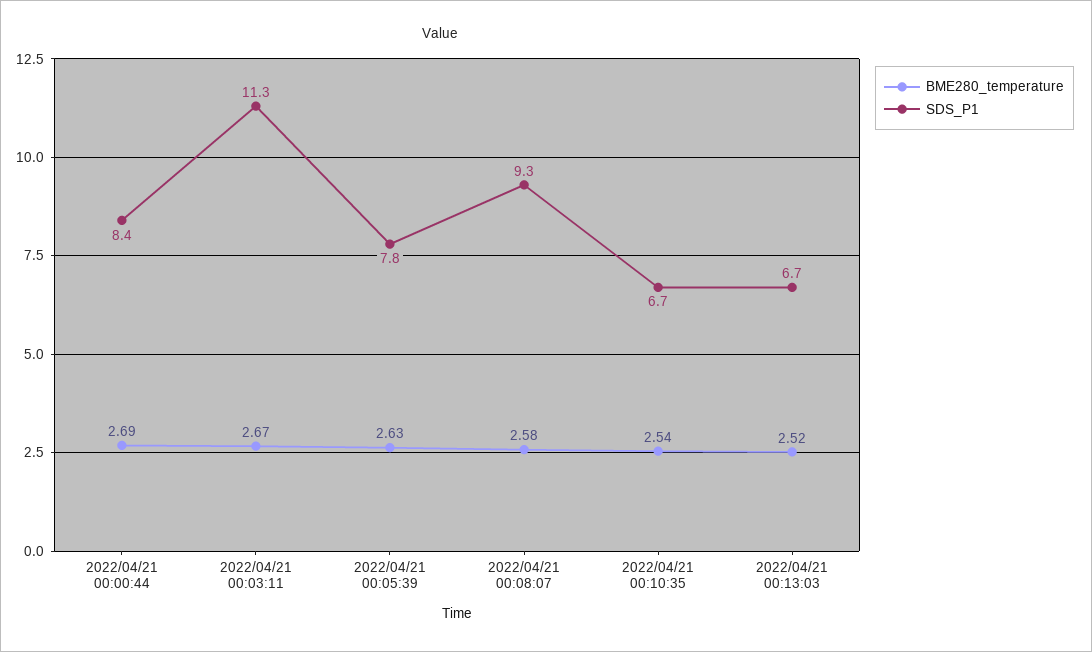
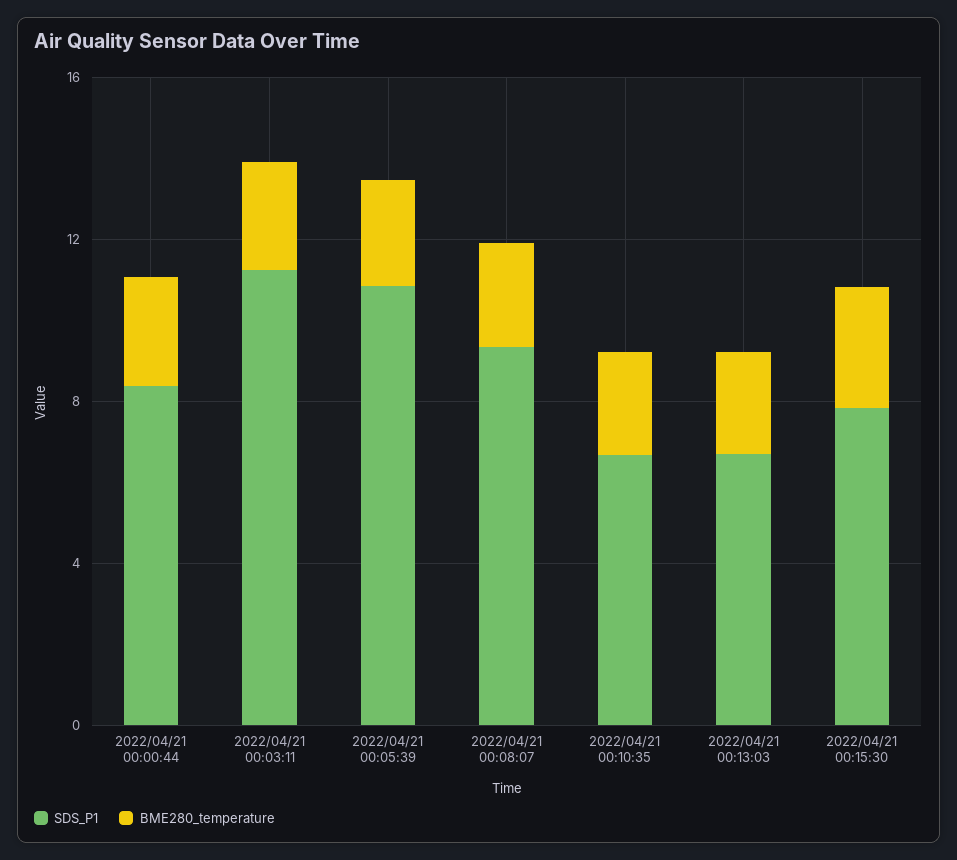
SDS_P1, 2022/04/21 00:05:39: 7.8 -> 11
SDS_P1, 2022/04/21 00:15:30: none -> 8
BME280_temperature, 2022/04/21 00:15:30: none -> 3

